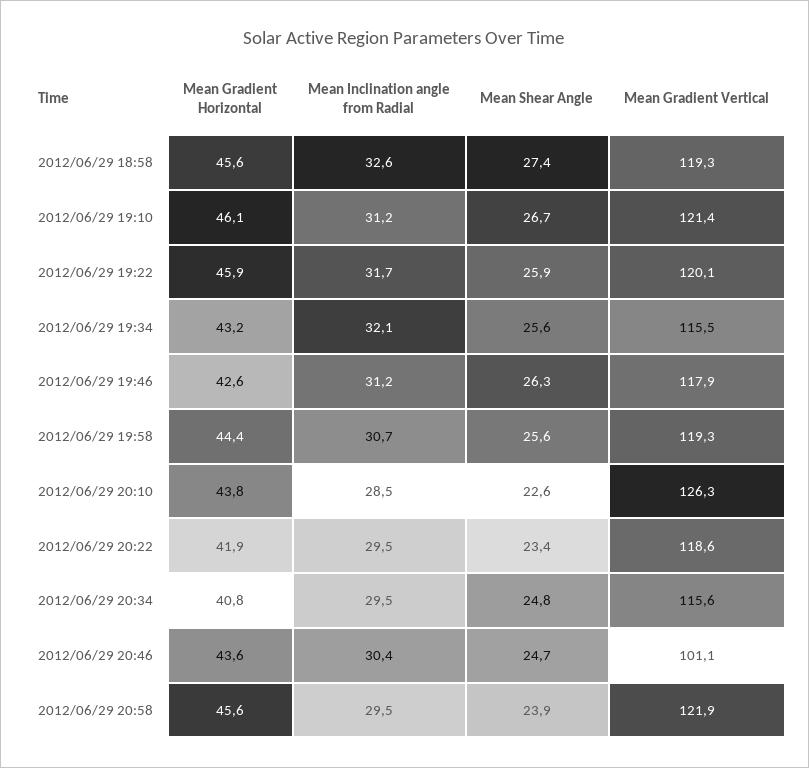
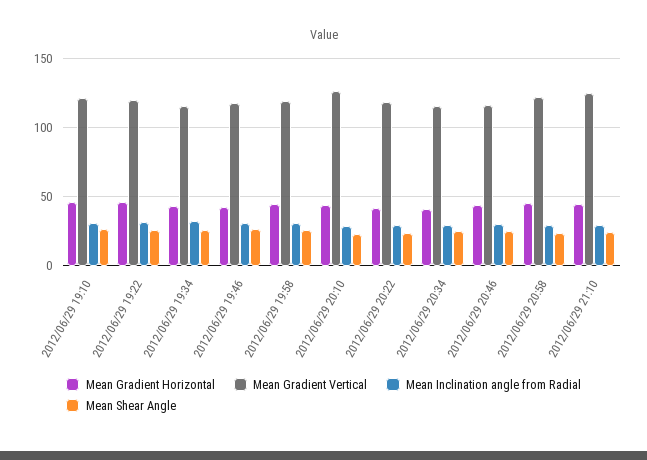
Mean Gradient Horizontal, 2012/06/29 18:58: 45.6 -> none
Mean Inclination angle from Radial, 2012/06/29 18:58: 32.6 -> none
Mean Shear Angle, 2012/06/29 18:58: 27.4 -> none
Mean Gradient Vertical, 2012/06/29 18:58: 119.3 -> none
Mean Gradient Vertical, 2012/06/29 20:46: 101.1 -> 115
Mean Gradient Horizontal, 2012/06/29 21:10: none -> 45
Mean Gradient Vertical, 2012/06/29 21:10: none -> 125
Mean Inclination angle from Radial, 2012/06/29 21:10: none -> 30
Mean Shear Angle, 2012/06/29 21:10: none -> 25

